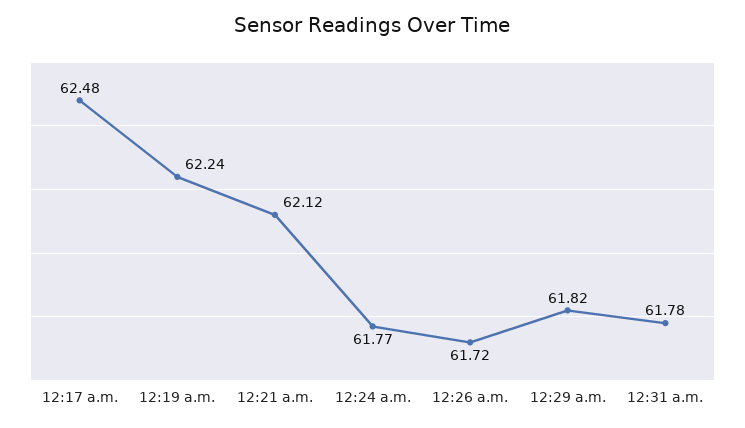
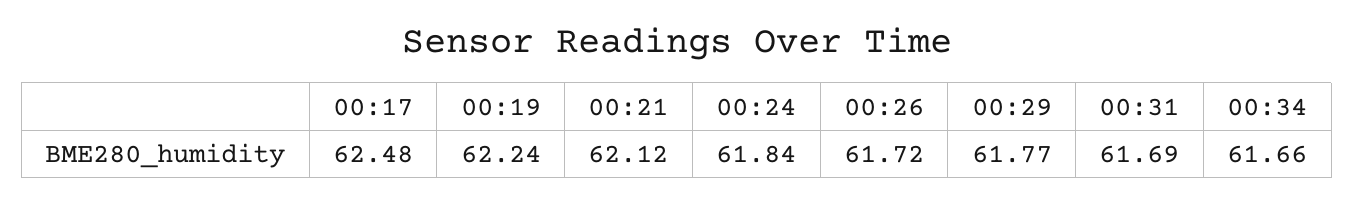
12:24 a.m.: 61.77 -> 61.84
12:29 a.m.: 61.82 -> 61.77
12:31 a.m.: 61.78 -> 61.69
00:34: none -> 61.66

